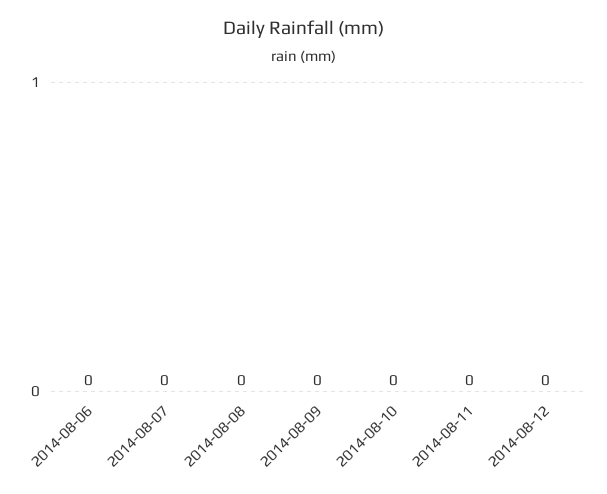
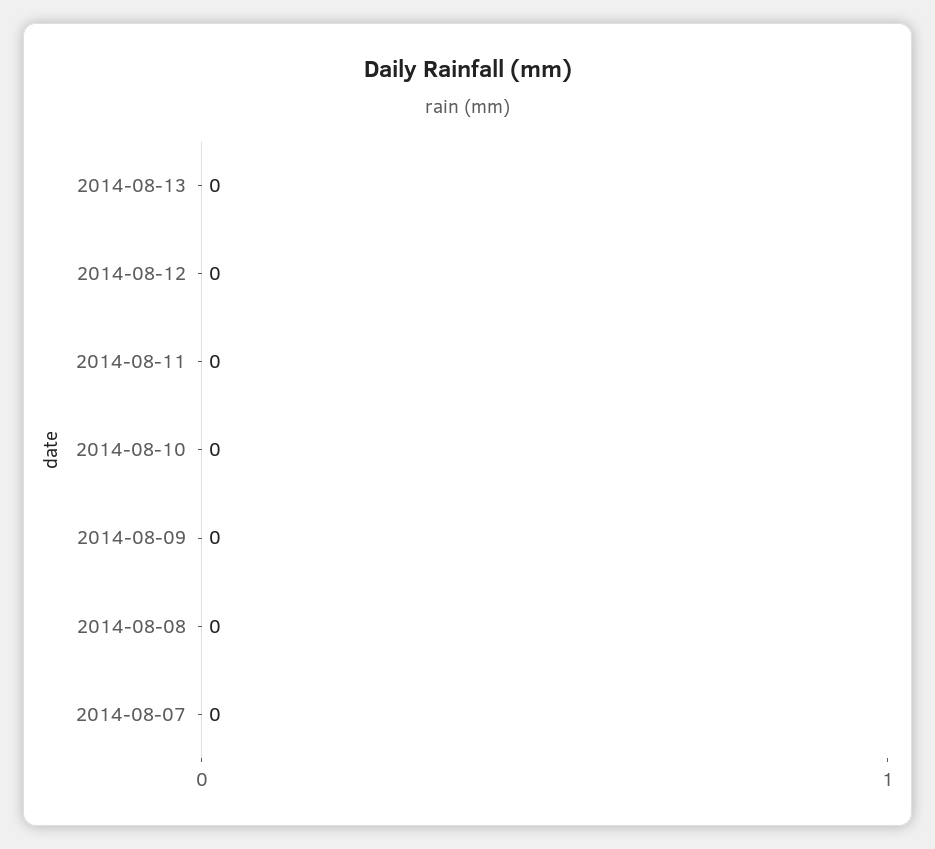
2014-08-06: 0 -> none
2014-08-13: none -> 0

